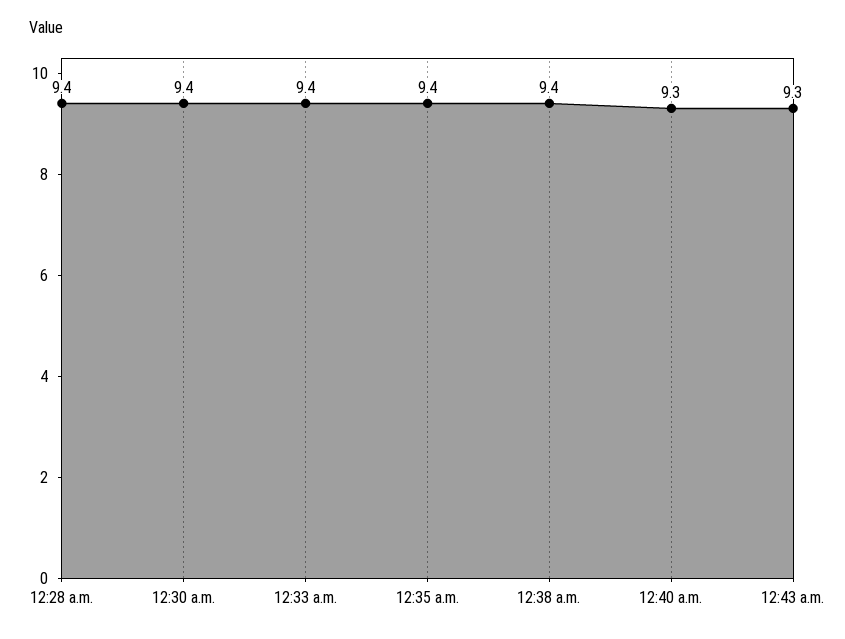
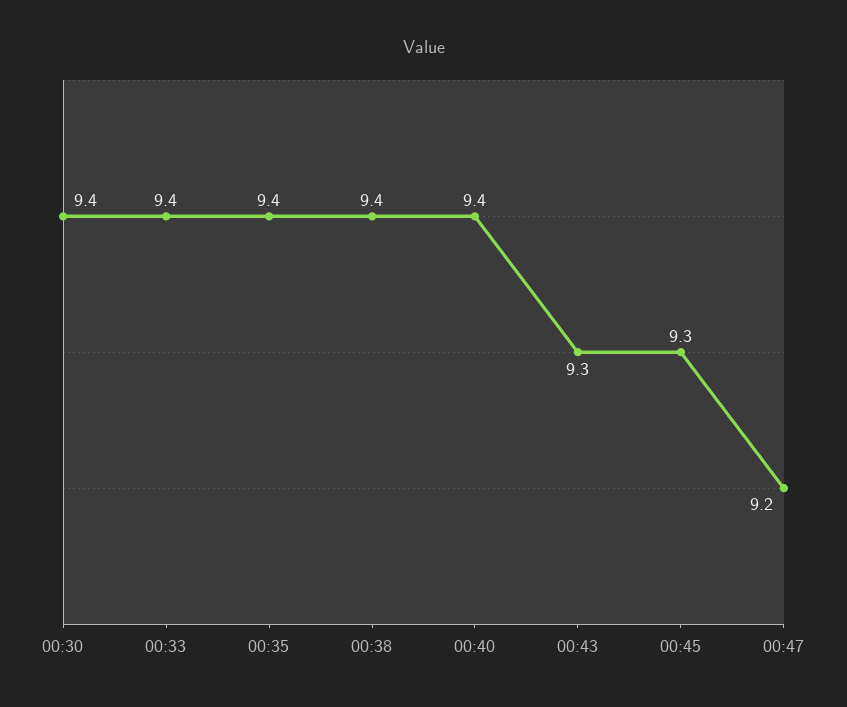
12:28 a.m.: 9.4 -> none
12:40 a.m.: 9.3 -> 9.4
00:45: none -> 9.3
00:47: none -> 9.2

